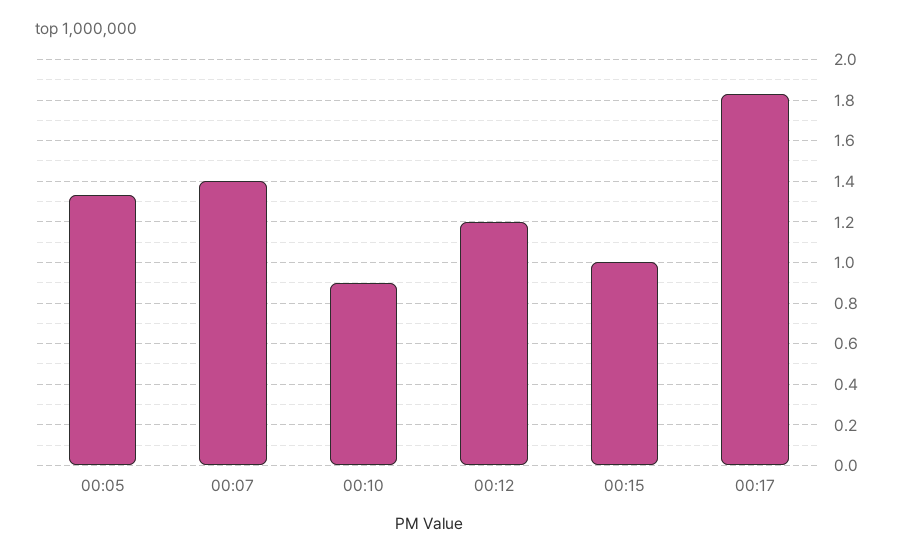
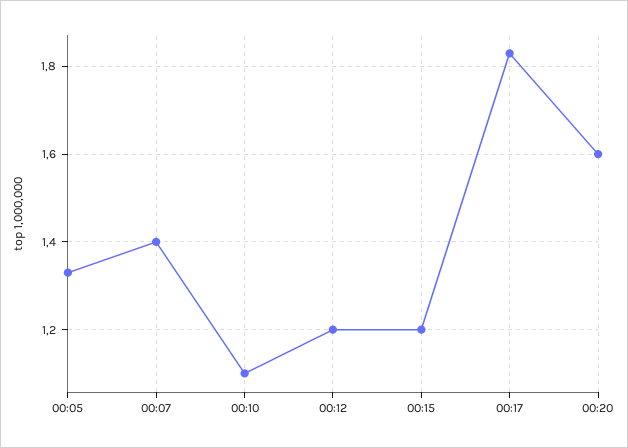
00:10: 0.9 -> 1.1
00:15: 1 -> 1.2
00:20: none -> 1.6

